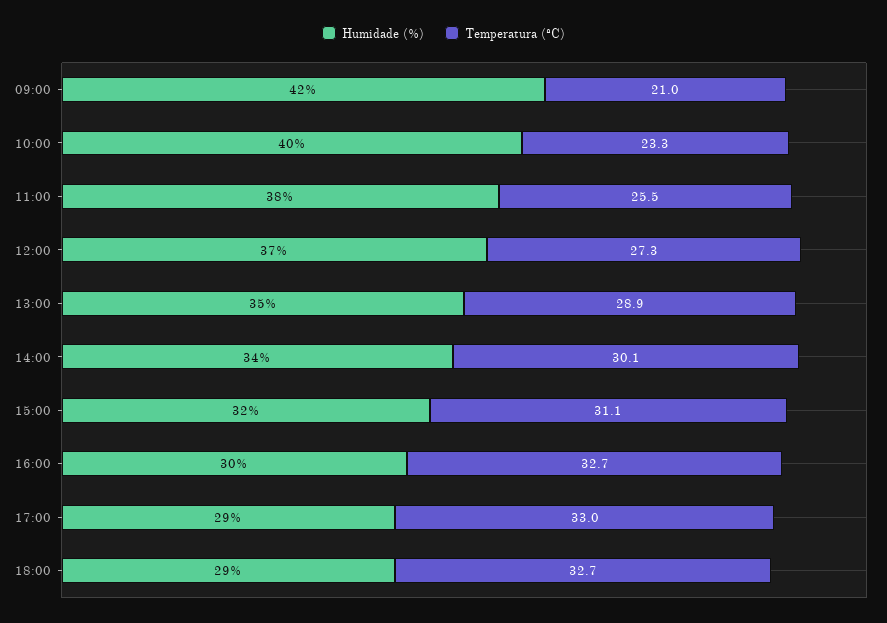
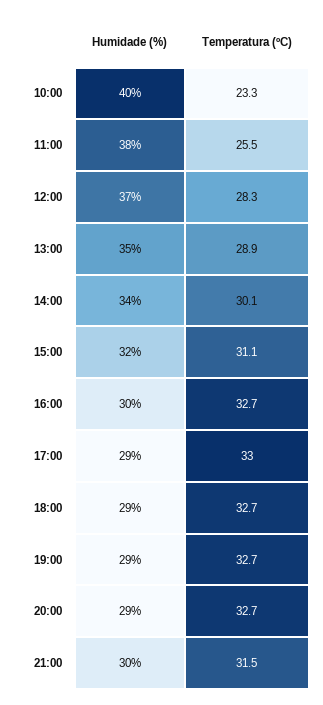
Humidade (%), 09:00: 42 -> none
Temperatura (ºC), 09:00: 21 -> none
Temperatura (ºC), 12:00: 27.3 -> 28.3
Humidade (%), 19:00: none -> 29
Temperatura (ºC), 19:00: none -> 32.7
Humidade (%), 20:00: none -> 29
Temperatura (ºC), 20:00: none -> 32.7
Humidade (%), 21:00: none -> 30
Temperatura (ºC), 21:00: none -> 31.5

